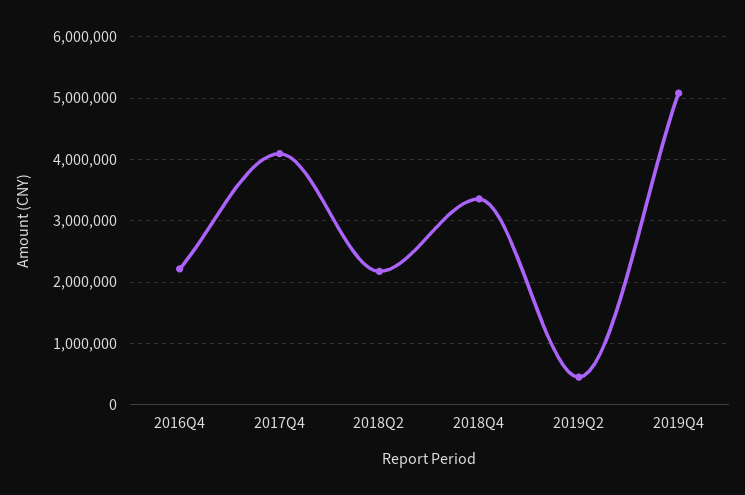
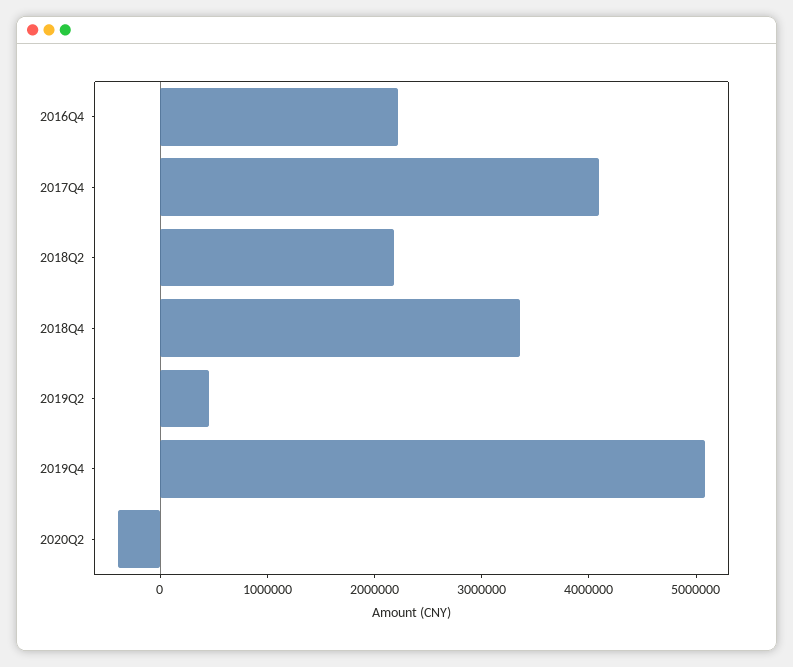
2020Q2: none -> -400000

